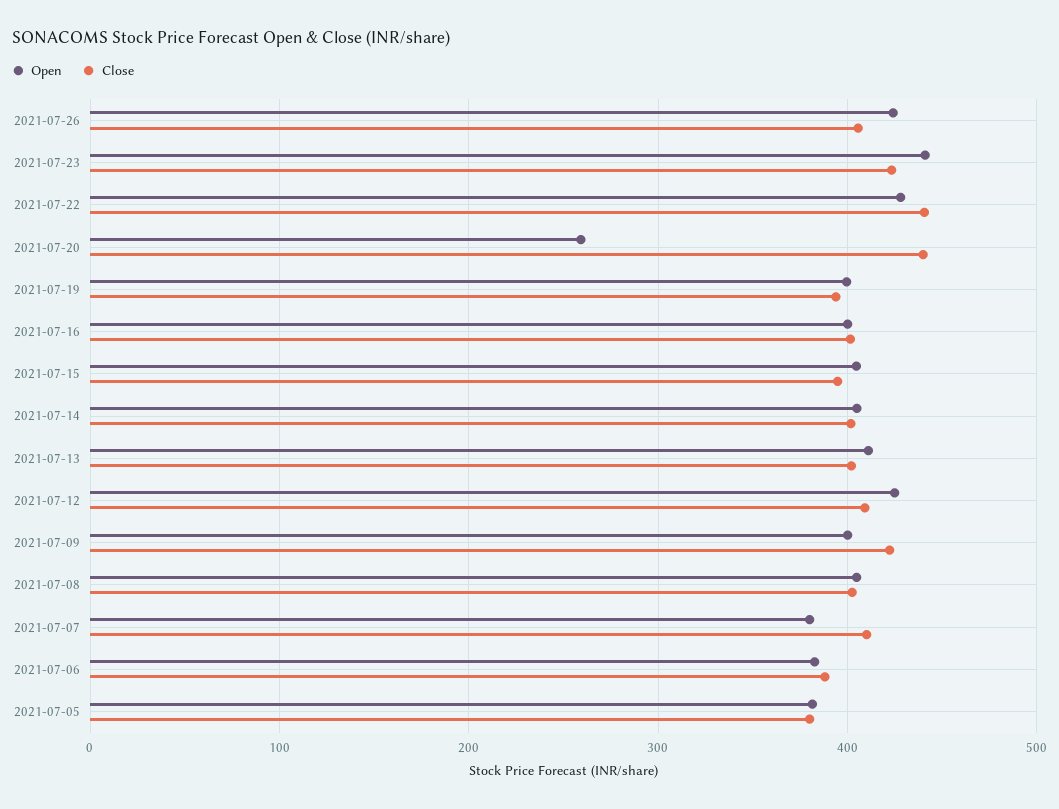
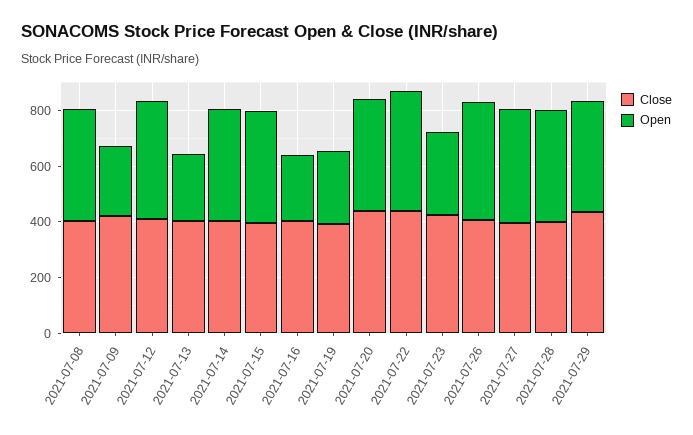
Open, 2021-07-23: 440 -> 300
Open, 2021-07-20: 260 -> 400
Open, 2021-07-19: 400 -> 250
Open, 2021-07-16: 400 -> 250
Open, 2021-07-13: 410 -> 250
Open, 2021-07-09: 400 -> 250
Open, 2021-07-07: 380 -> none
Close, 2021-07-07: 410 -> none
Open, 2021-07-06: 380 -> none
Close, 2021-07-06: 390 -> none
Open, 2021-07-05: 380 -> none
Close, 2021-07-05: 380 -> none
Close, 2021-07-27: none -> 400
Open, 2021-07-27: none -> 400
Close, 2021-07-28: none -> 400
Open, 2021-07-28: none -> 400
Close, 2021-07-29: none -> 450
Open, 2021-07-29: none -> 400

